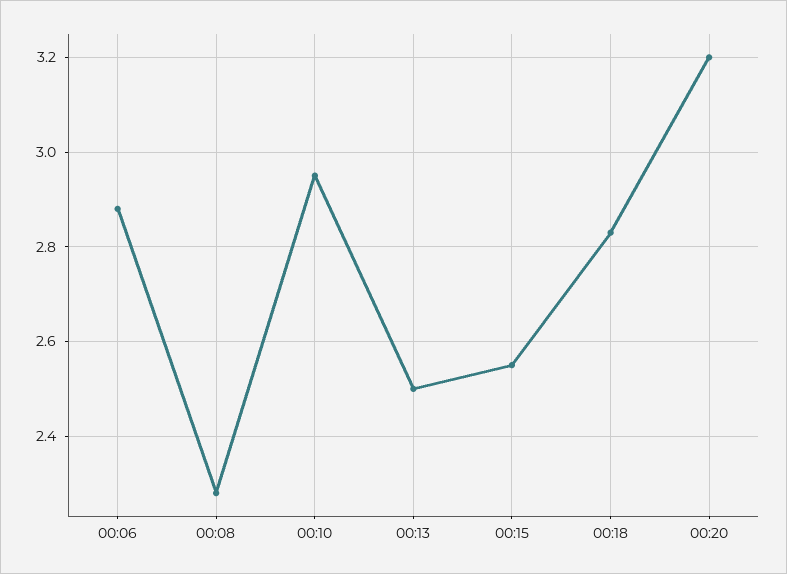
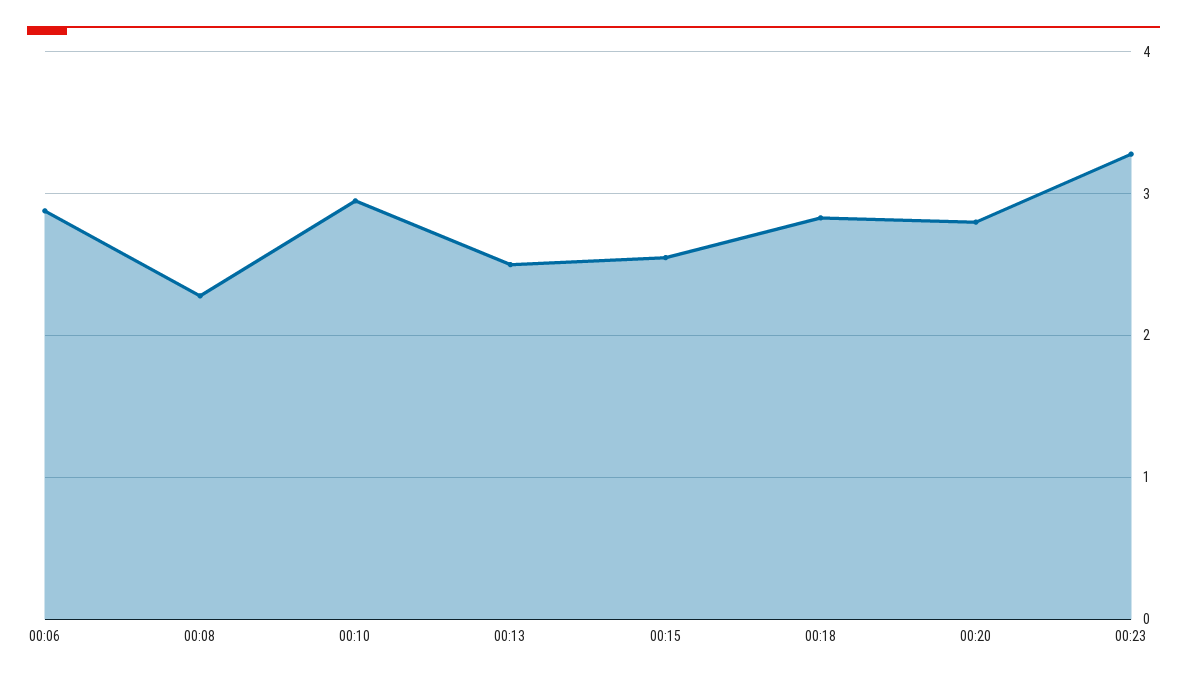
00:20: 3.2 -> 2.8
00:23: none -> 3.3

